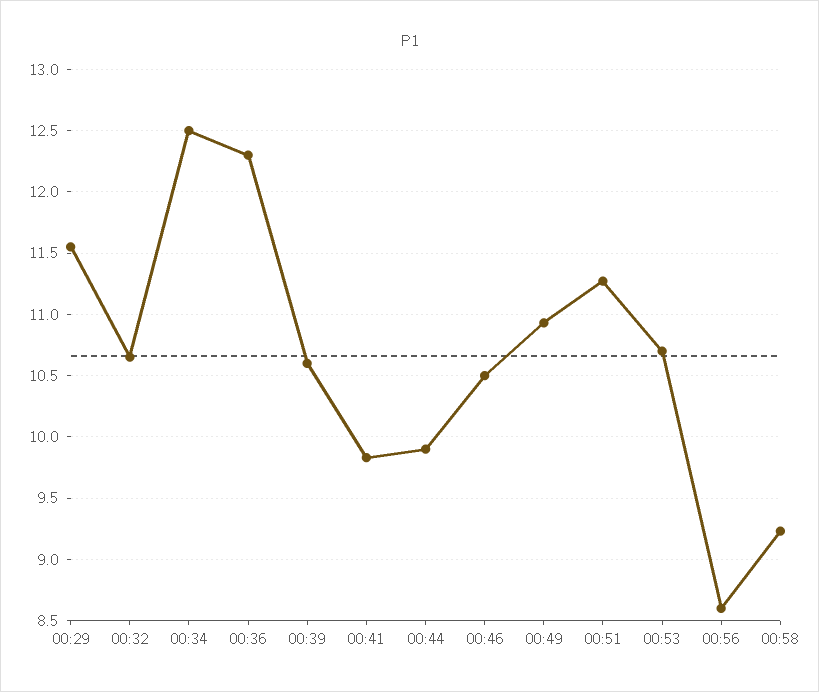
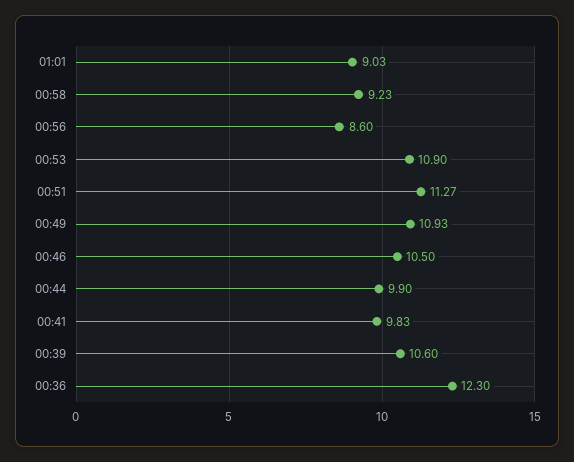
00:29: 11.55 -> none
00:32: 10.65 -> none
00:34: 12.5 -> none
00:53: 10.7 -> 10.9
01:01: none -> 9.03

